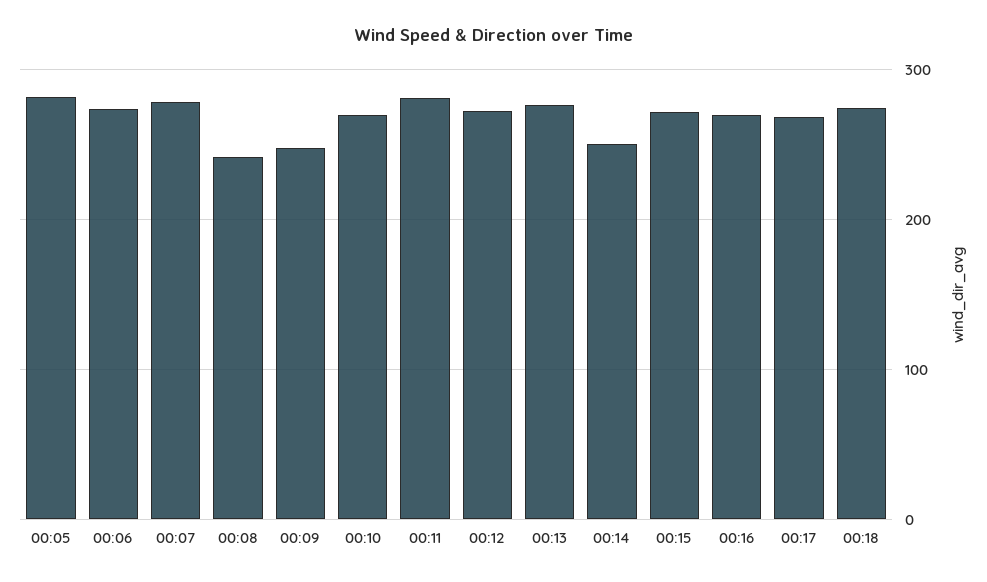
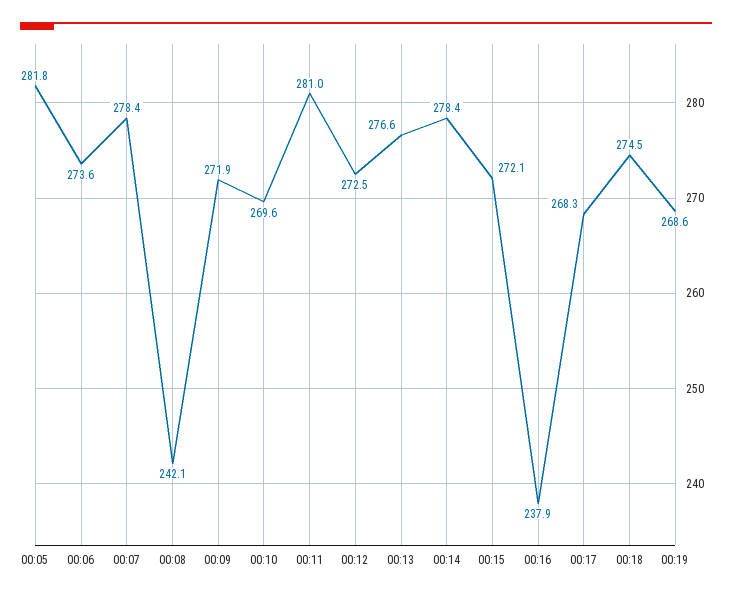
00:09: 250 -> 271.9
00:14: 250 -> 278.4
00:16: 270 -> 237.9
00:19: none -> 268.6

